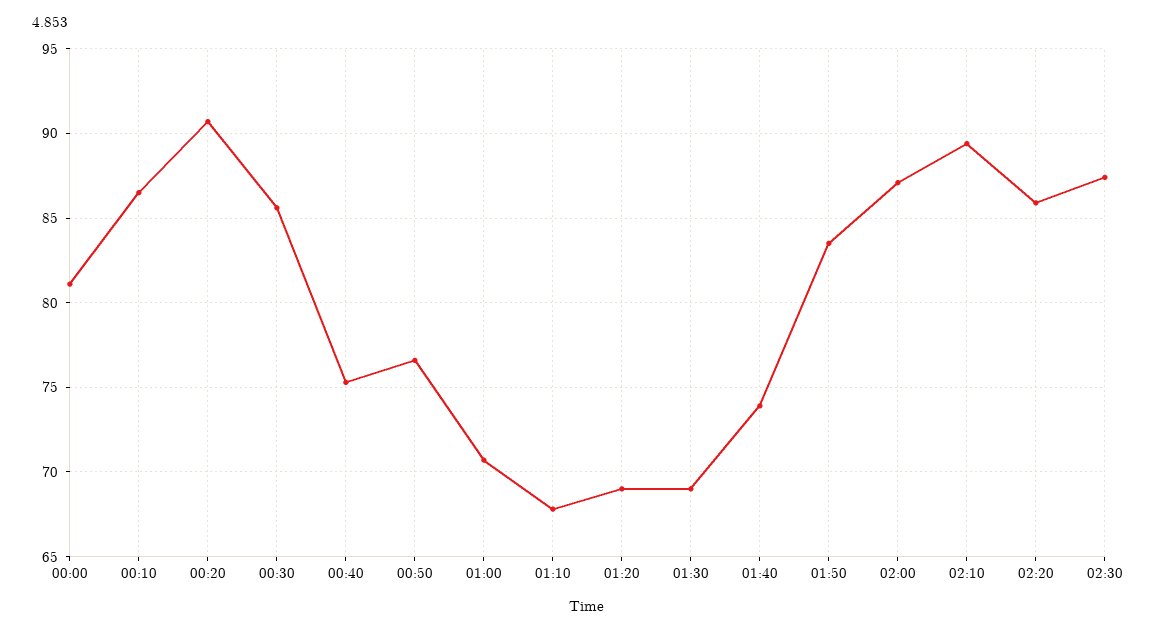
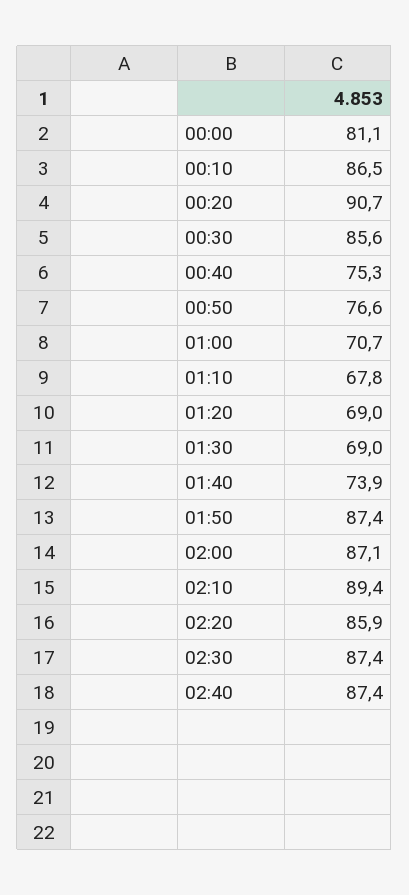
01:50: 83.5 -> 87.4
02:40: none -> 87.4

